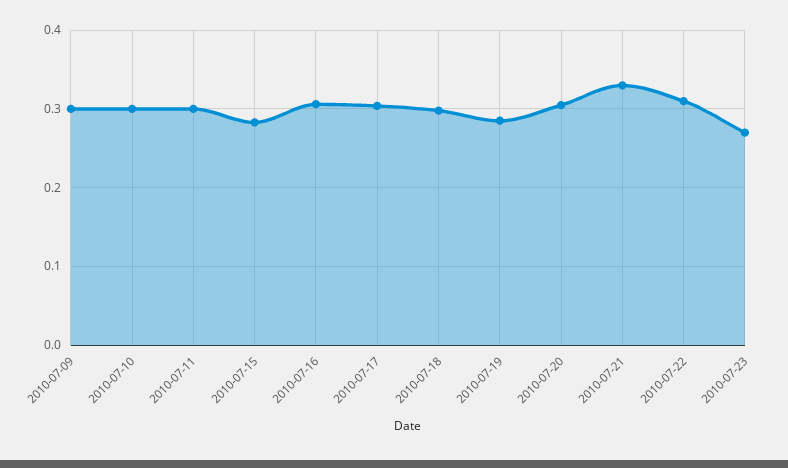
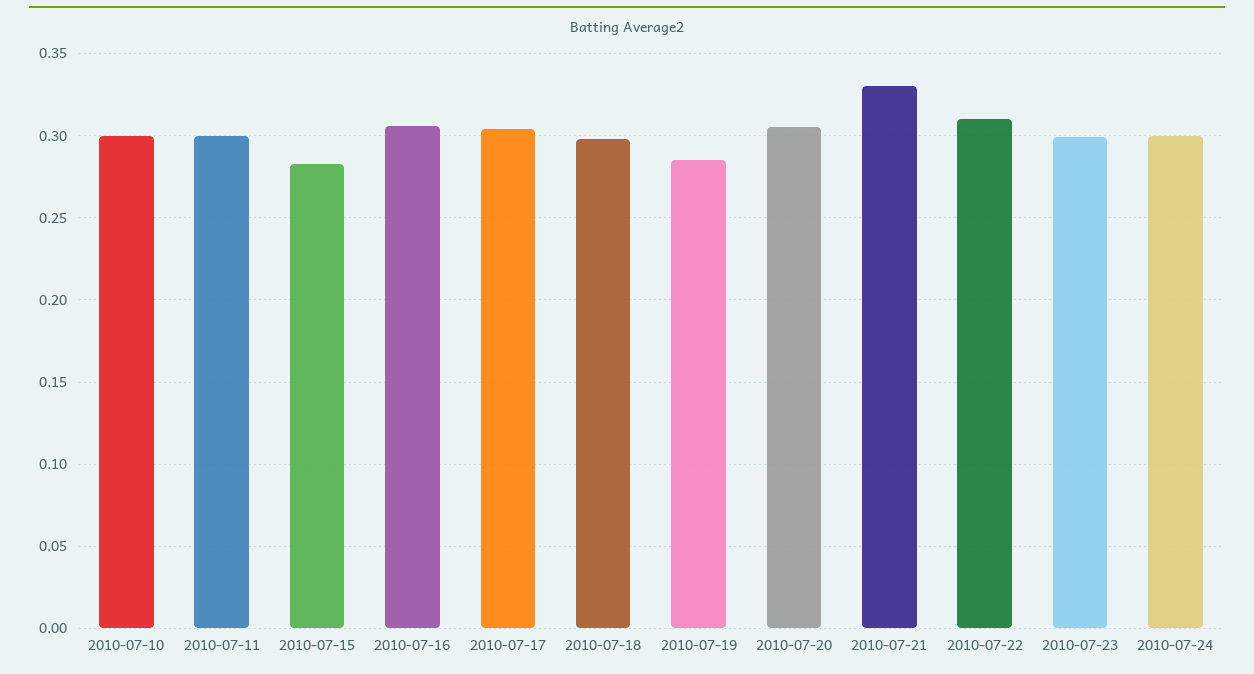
2010-07-09: 0.3 -> none
2010-07-23: 0.27 -> 0.3
2010-07-24: none -> 0.3

